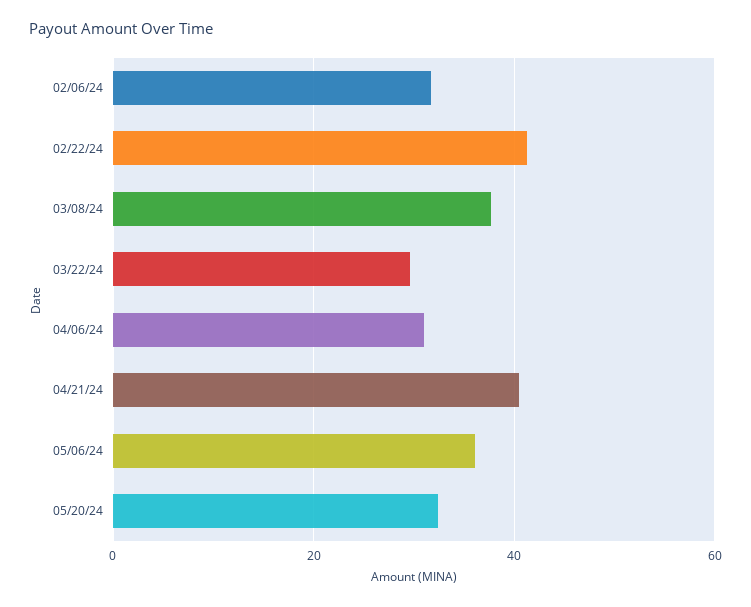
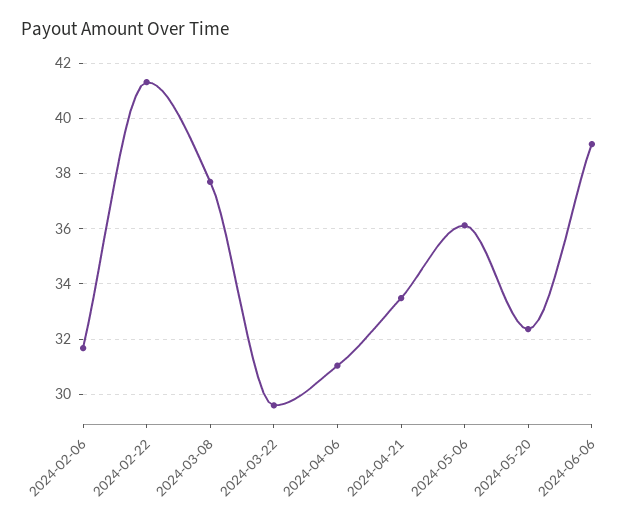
04/21/24: 40 -> 33.5
2024-06-06: none -> 39

